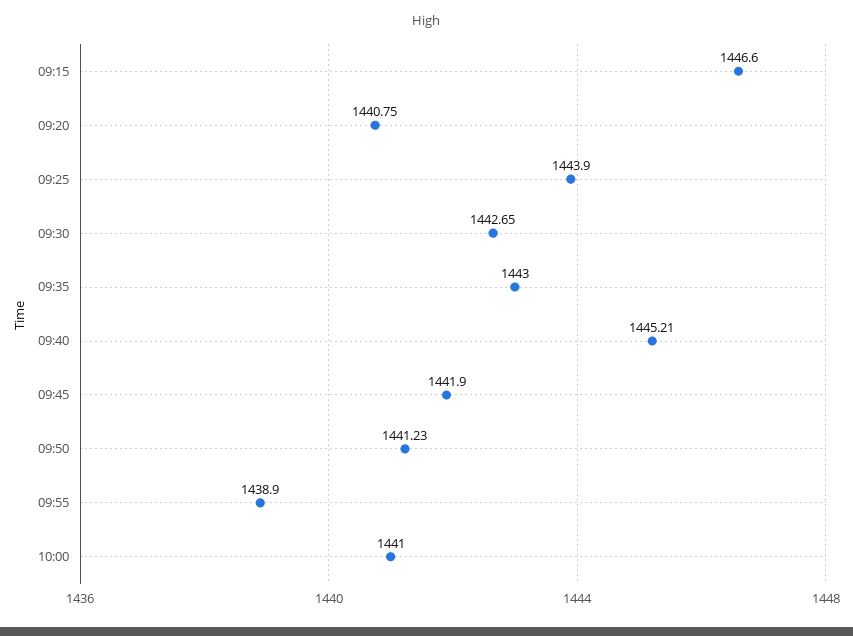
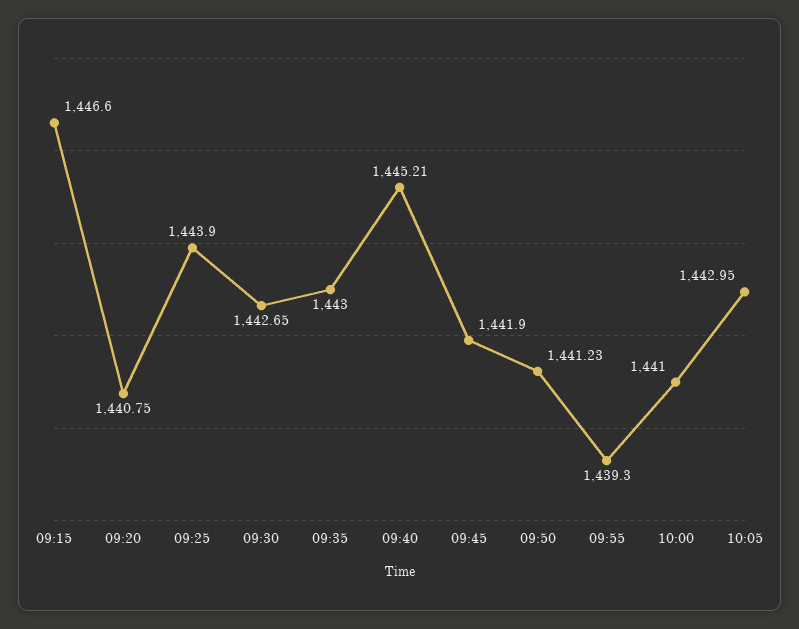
09:55: 1438.9 -> 1439.3
10:05: none -> 1442.95

